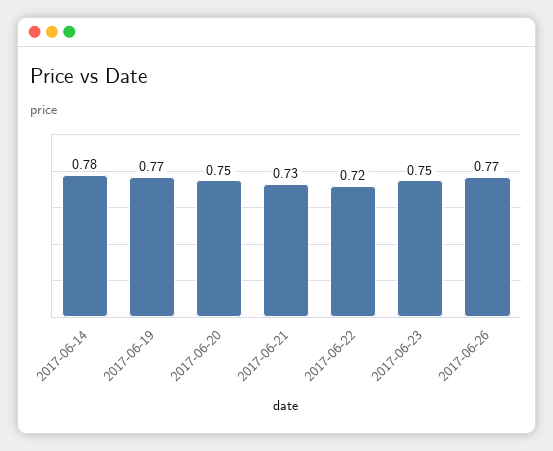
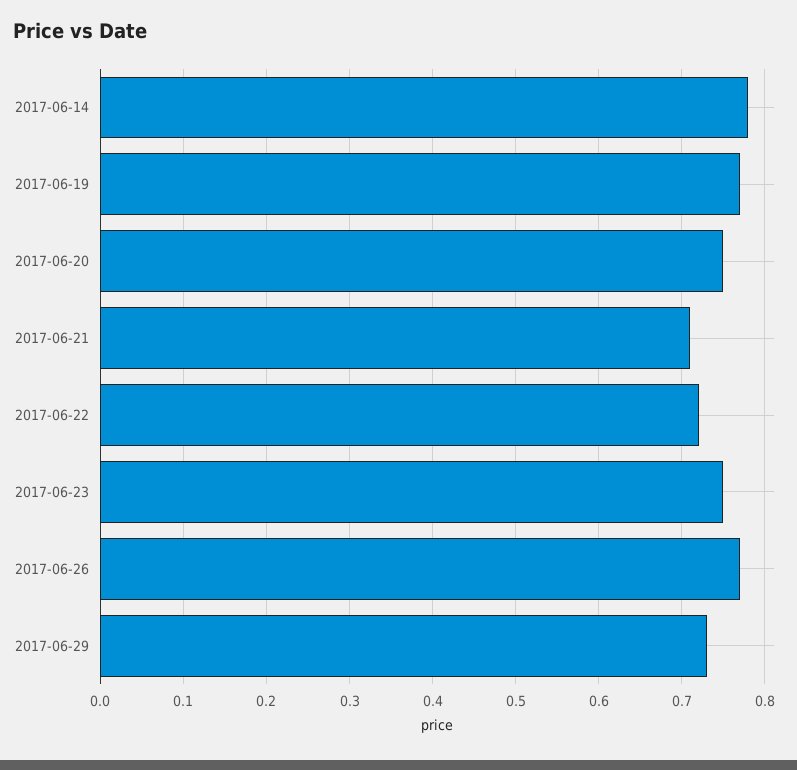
2017-06-21: 0.73 -> 0.71
2017-06-29: none -> 0.73

